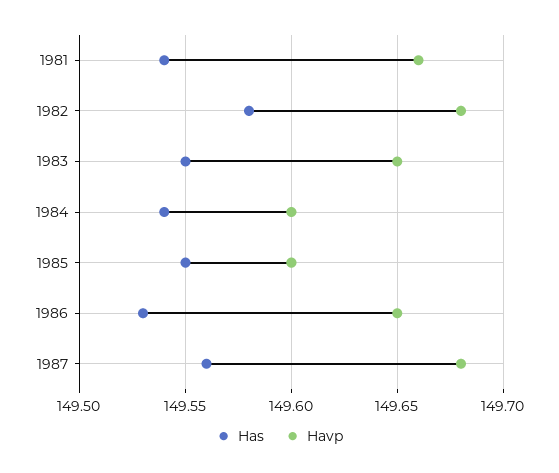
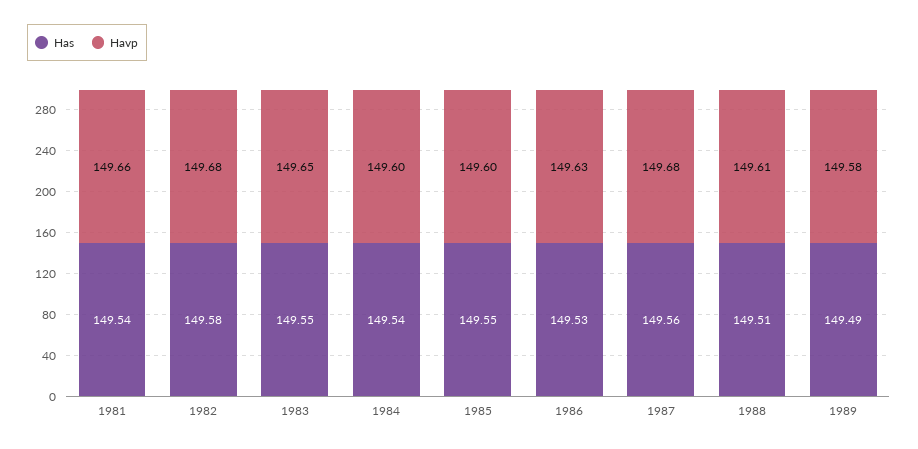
Havp, 1986: 149.65 -> 149.63
Has, 1988: none -> 149.51
Havp, 1988: none -> 149.61
Has, 1989: none -> 149.49
Havp, 1989: none -> 149.58

